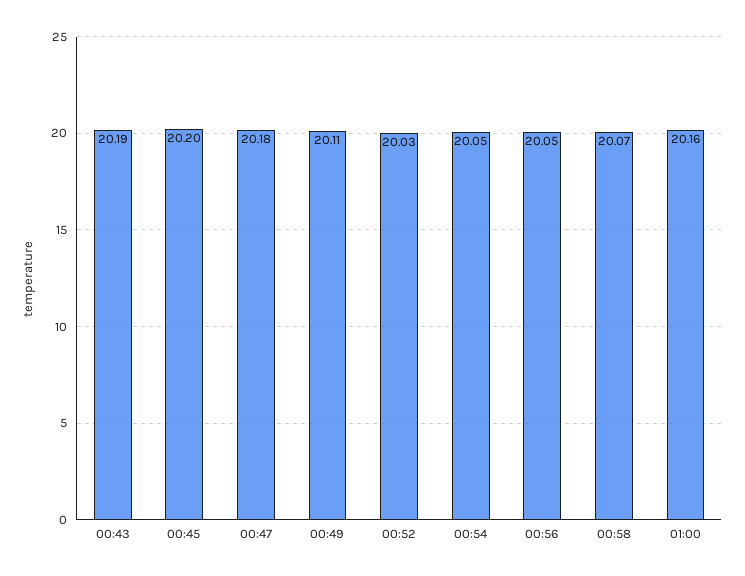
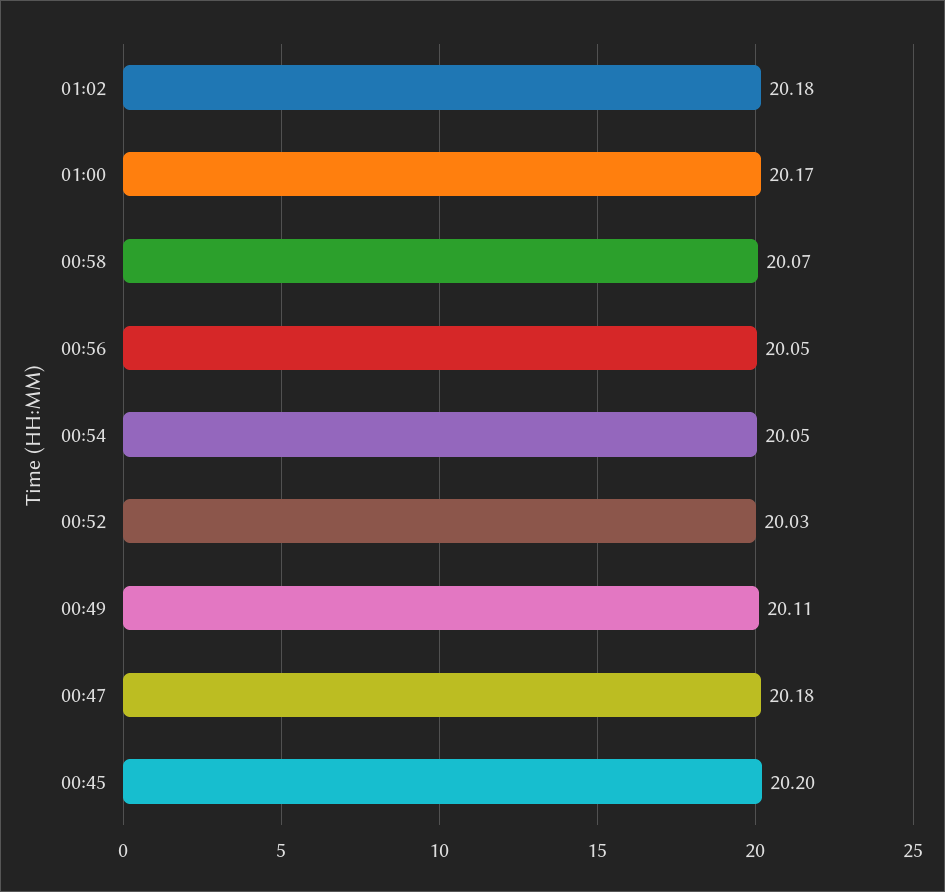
00:43: 20.19 -> none
01:00: 20.16 -> 20.17
01:02: none -> 20.18

